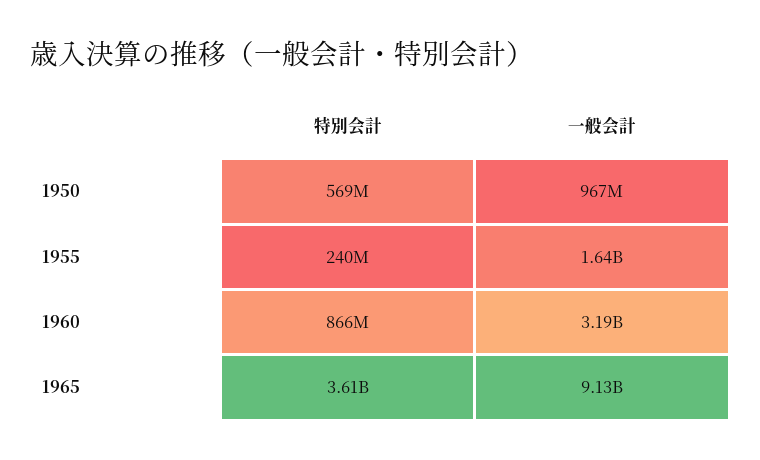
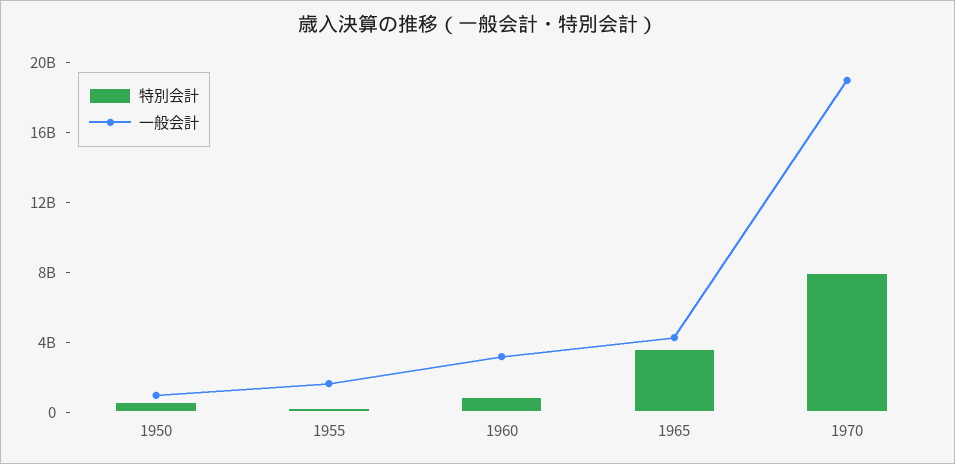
一般会計, 1965: 9130000000 -> 4000000000
特別会計, 1970: none -> 8000000000
一般会計, 1970: none -> 19000000000

